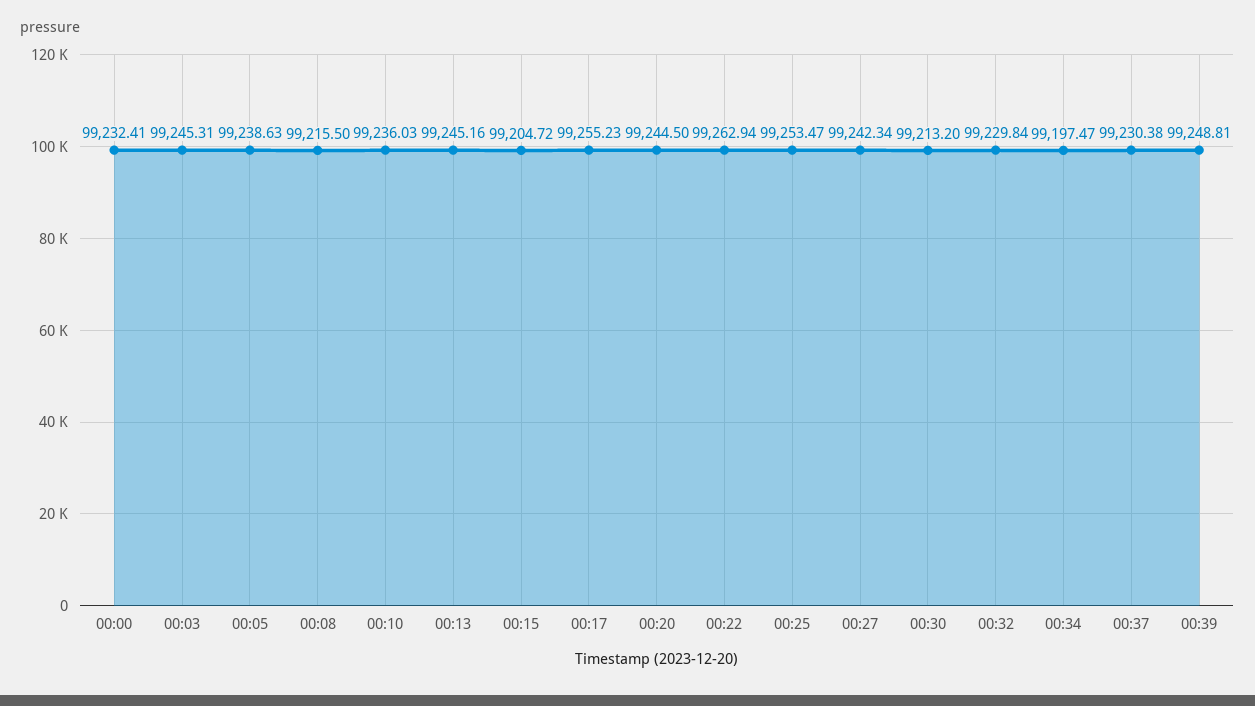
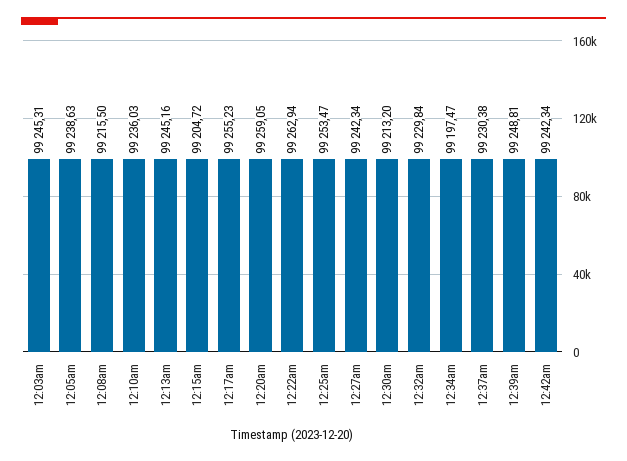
00:00: 99232.41 -> none
00:20: 99244.5 -> 99259.05
12:42am: none -> 99242.34

